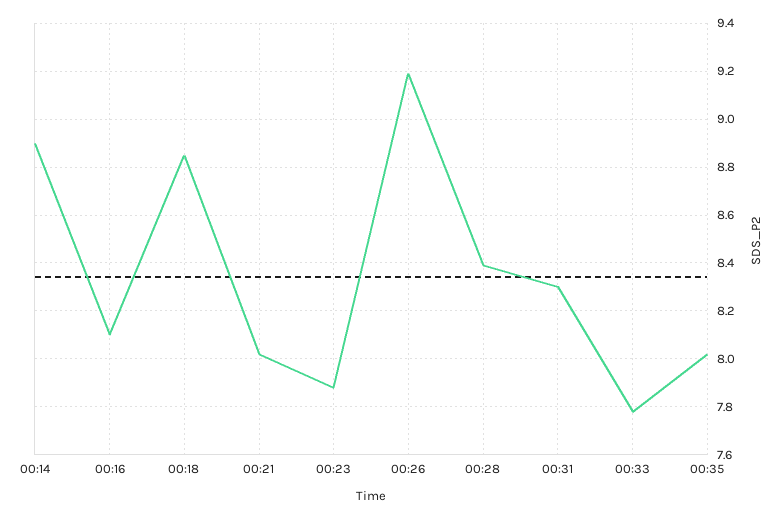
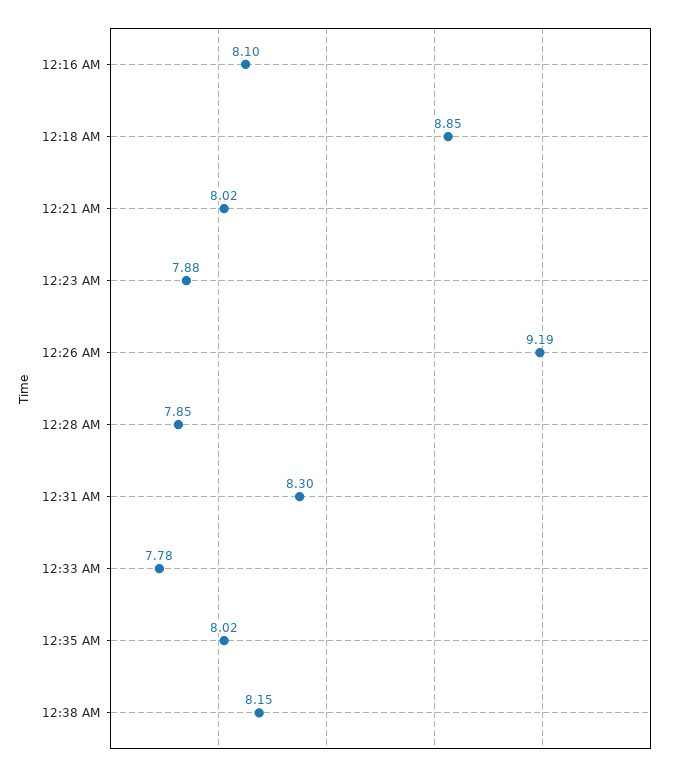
00:14: 8.9 -> none
00:28: 8.4 -> 7.85
12:38 AM: none -> 8.15

